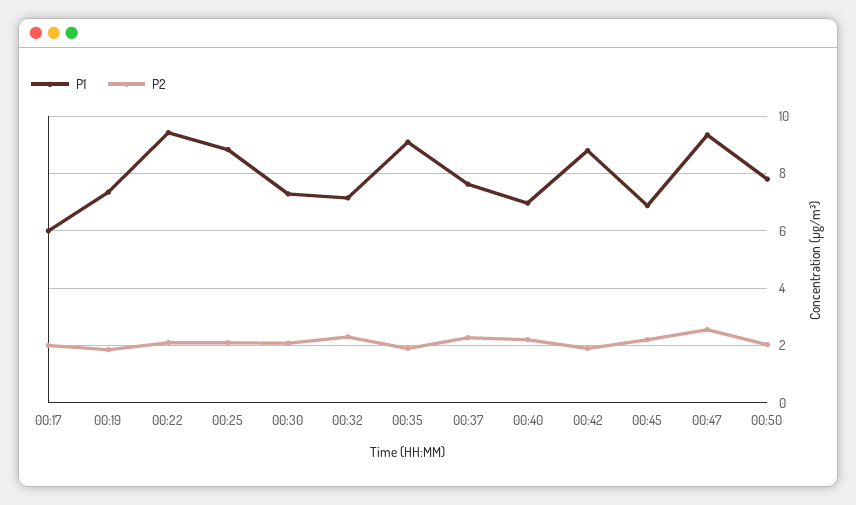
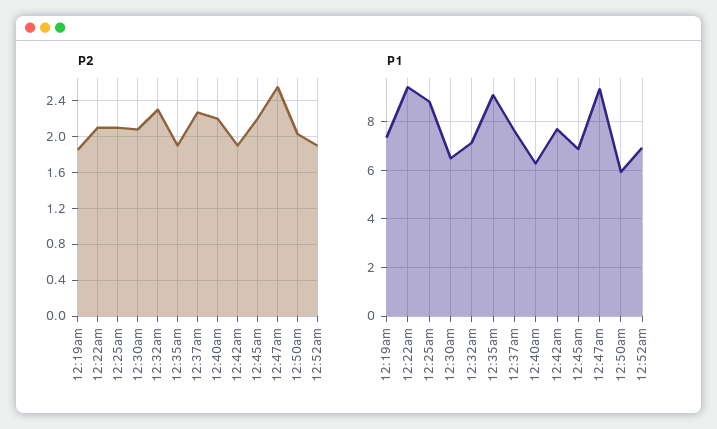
P1, 00:17: 6 -> none
P2, 00:17: 2 -> none
P1, 00:30: 7.25 -> 6.5
P1, 00:40: 7 -> 6.25
P1, 00:42: 8.75 -> 7.75
P1, 00:50: 7.75 -> 6
P2, 12:52am: none -> 1.9
P1, 12:52am: none -> 7

